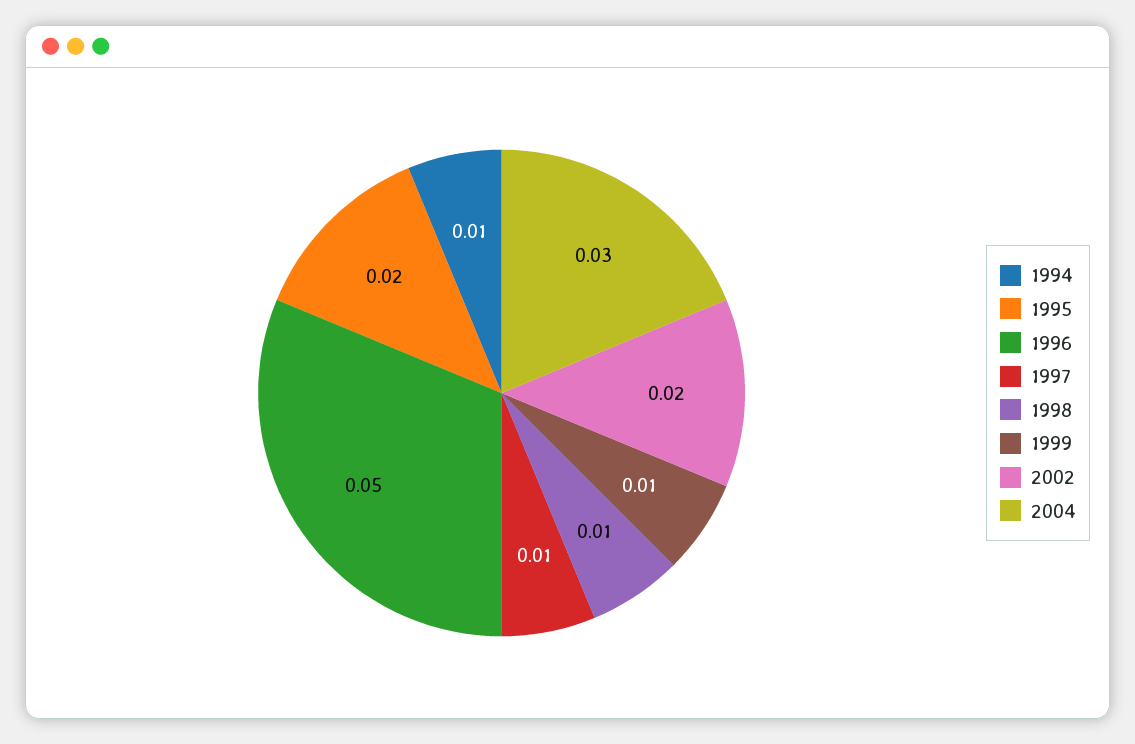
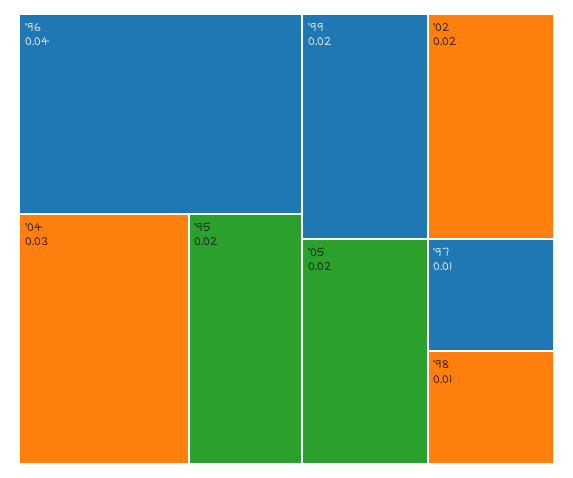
1994: 0.01 -> none
1996: 0.05 -> 0.04
1999: 0.01 -> 0.02
'05: none -> 0.02

